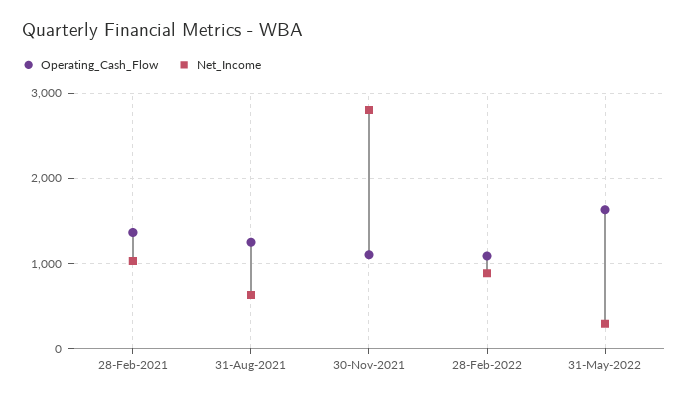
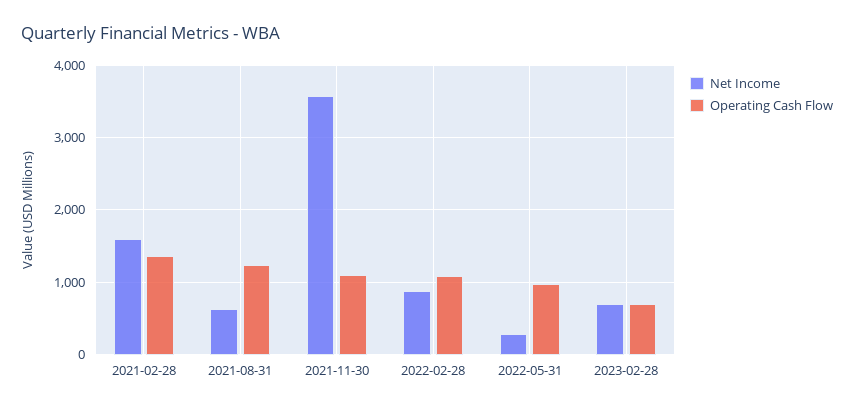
Net_Income, 28-Feb-2021: 1000 -> 1600
Net_Income, 30-Nov-2021: 2800 -> 3600
Operating_Cash_Flow, 31-May-2022: 1600 -> 1000
Net_Income, 2023-02-28: none -> 700
Operating_Cash_Flow, 2023-02-28: none -> 700

